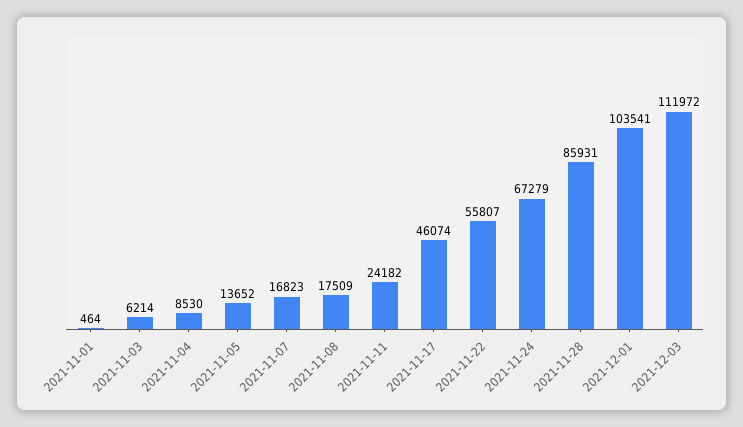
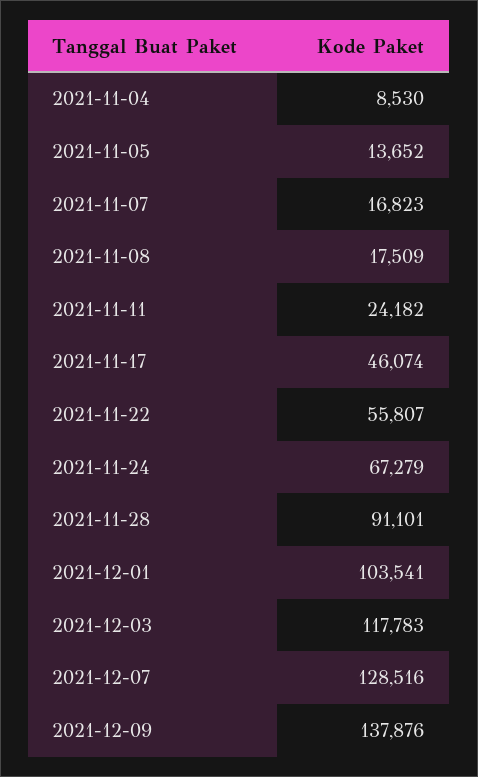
2021-11-01: 464 -> none
2021-11-03: 6214 -> none
2021-11-28: 85931 -> 91101
2021-12-03: 111972 -> 117783
2021-12-07: none -> 128516
2021-12-09: none -> 137876

